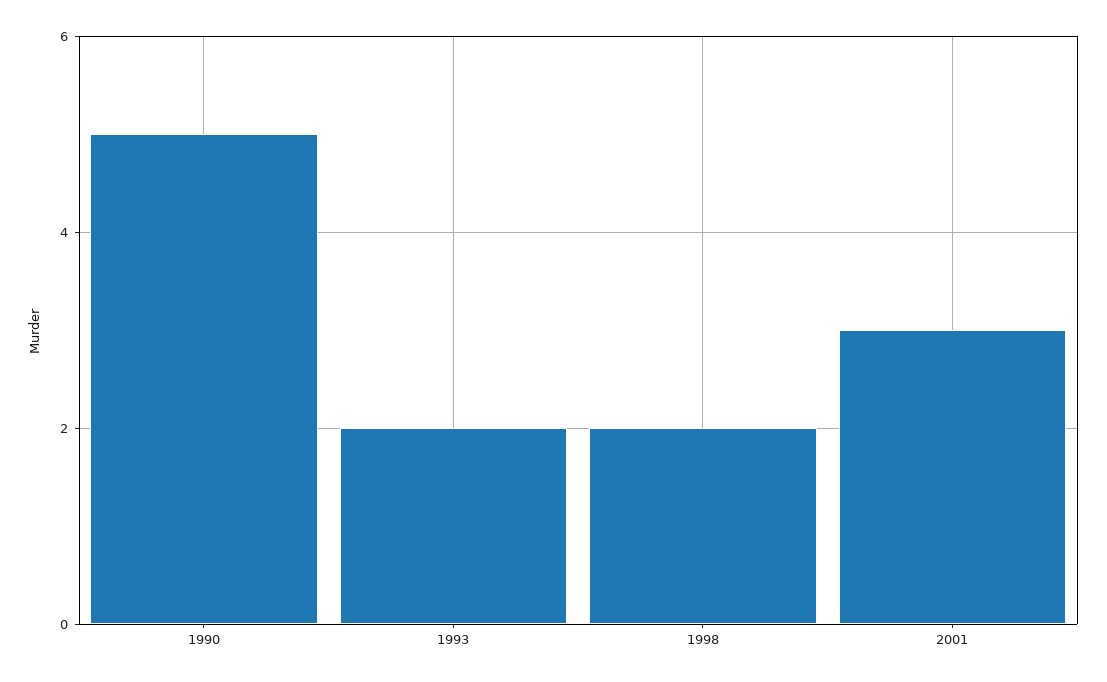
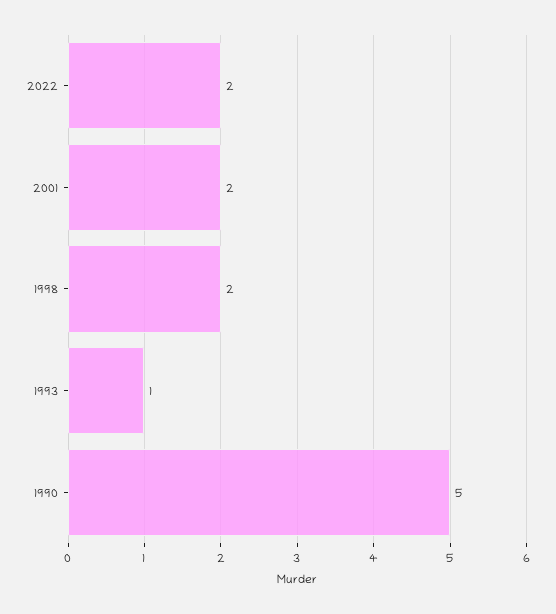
1993: 2 -> 1
2001: 3 -> 2
2022: none -> 2

